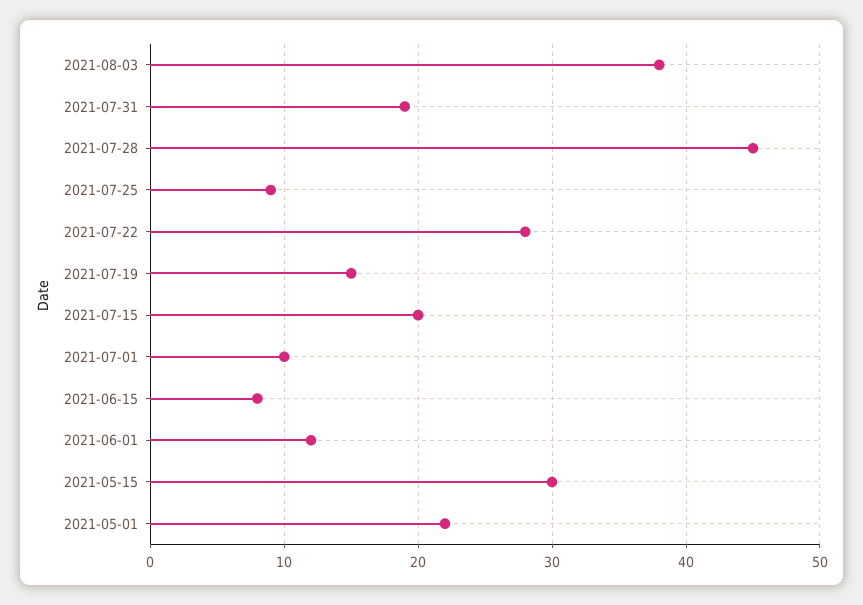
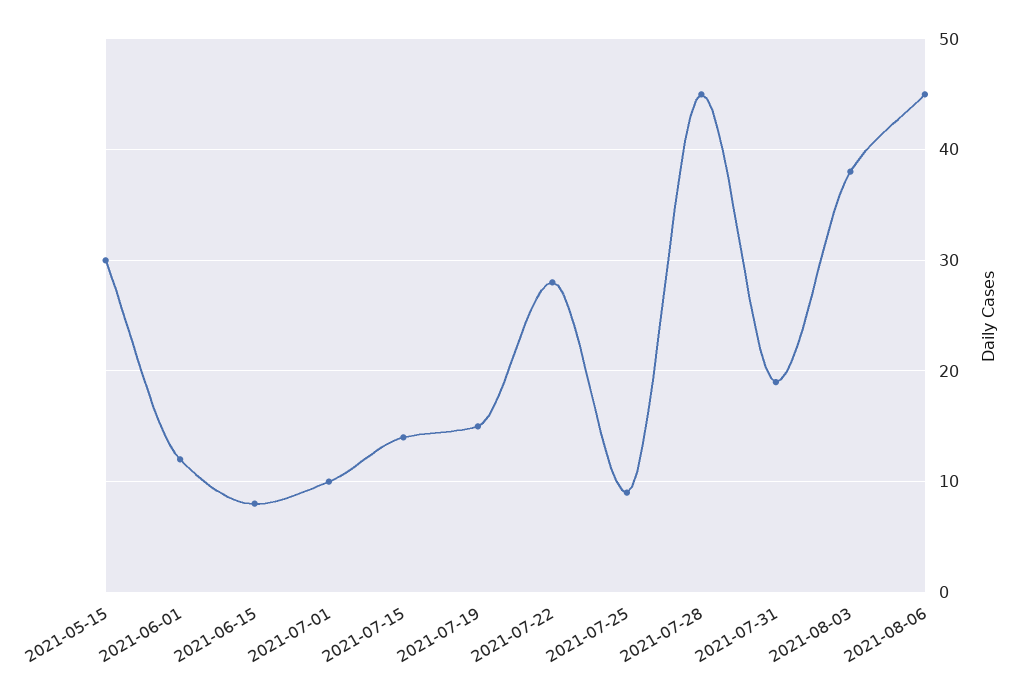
2021-07-15: 20 -> 14
2021-05-01: 22 -> none
2021-08-06: none -> 45

